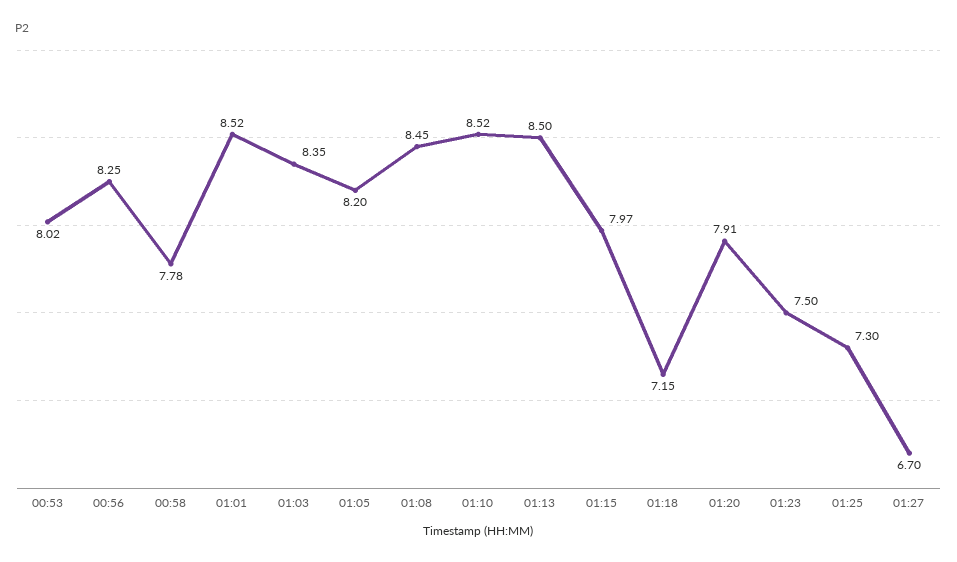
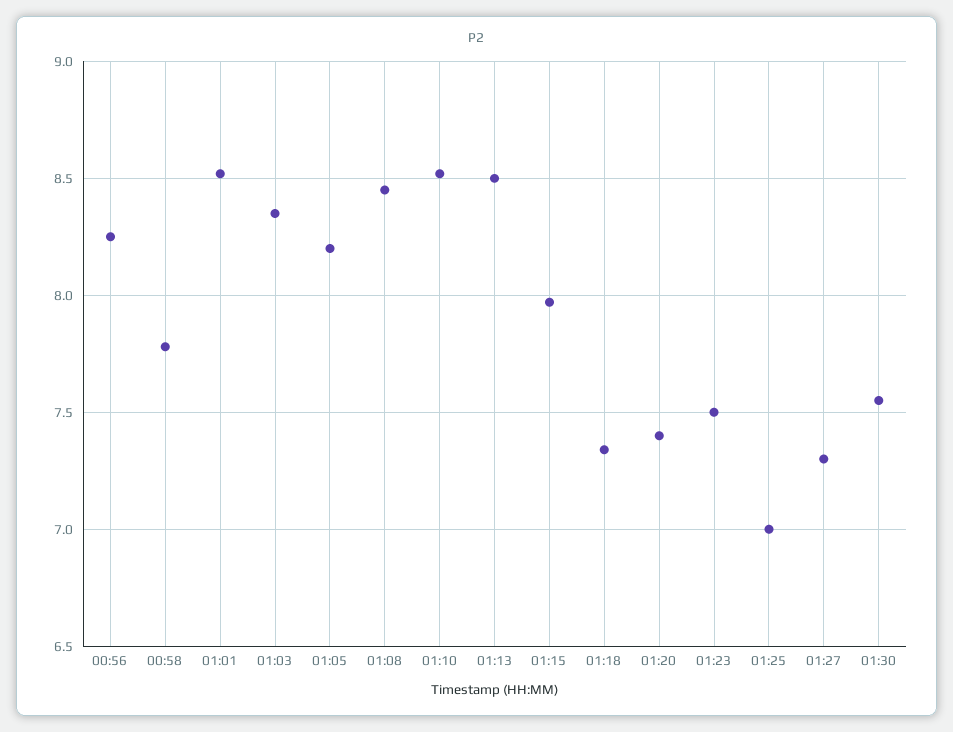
00:53: 8.02 -> none
01:18: 7.15 -> 7.35
01:20: 7.91 -> 7.4
01:25: 7.3 -> 7
01:27: 6.7 -> 7.3
01:30: none -> 7.55

